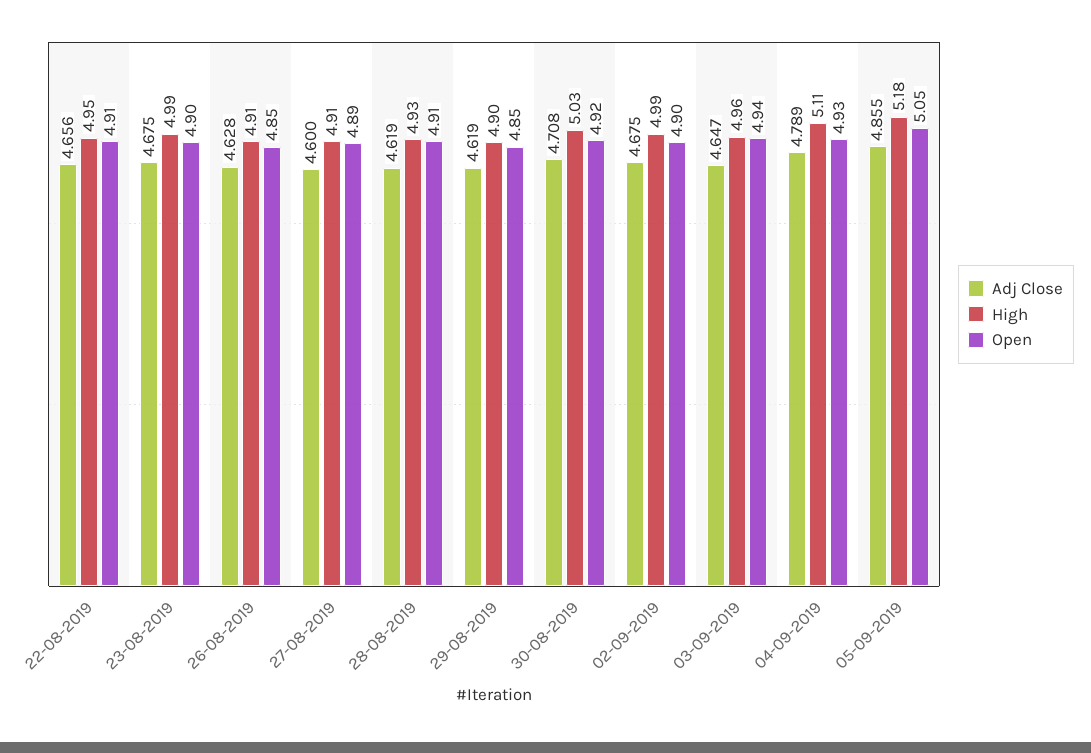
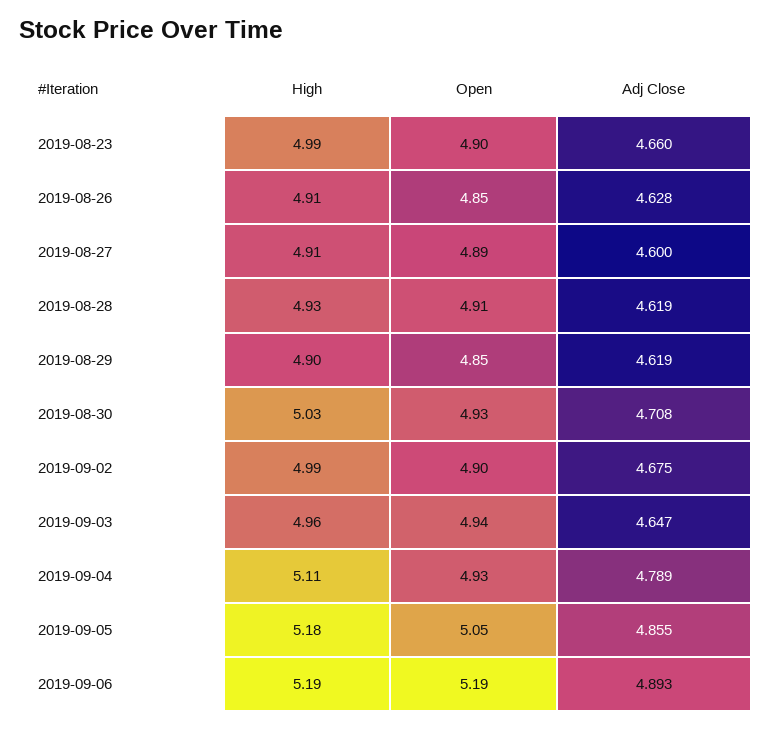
Adj Close, 22-08-2019: 4.656 -> none
High, 22-08-2019: 4.95 -> none
Open, 22-08-2019: 4.91 -> none
Adj Close, 23-08-2019: 4.675 -> 4.66
Open, 30-08-2019: 4.92 -> 4.93
High, 2019-09-06: none -> 5.19
Open, 2019-09-06: none -> 5.19
Adj Close, 2019-09-06: none -> 4.893

